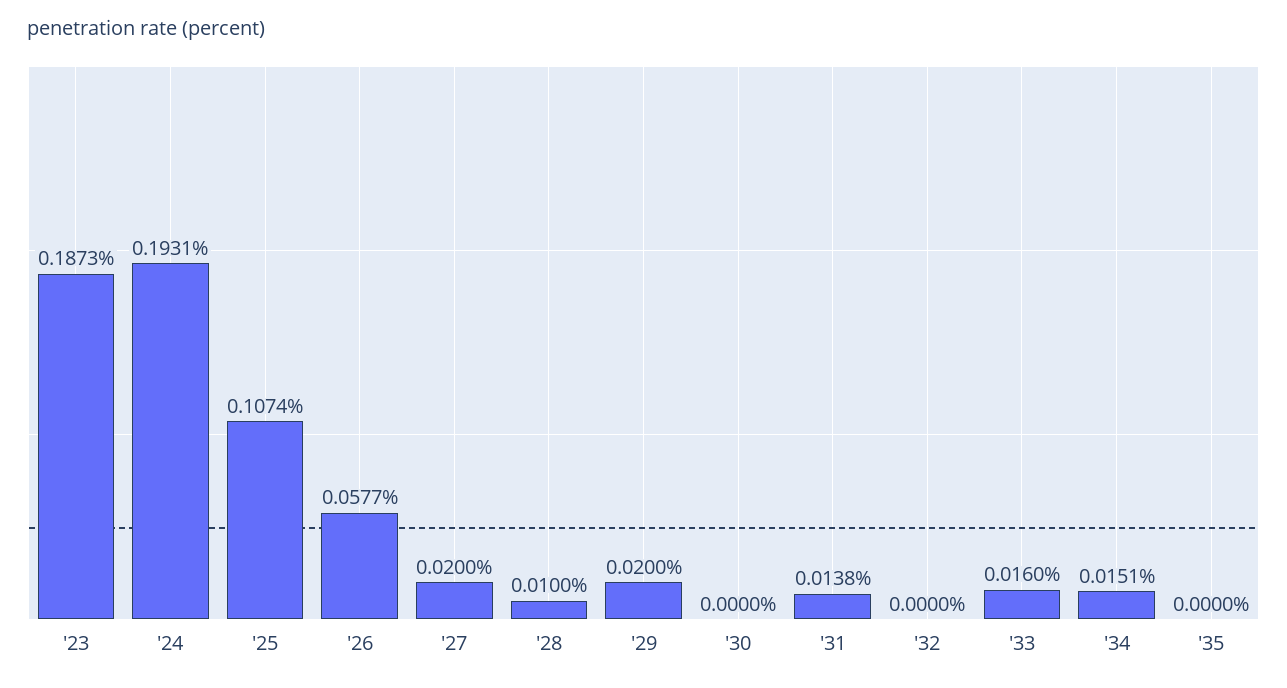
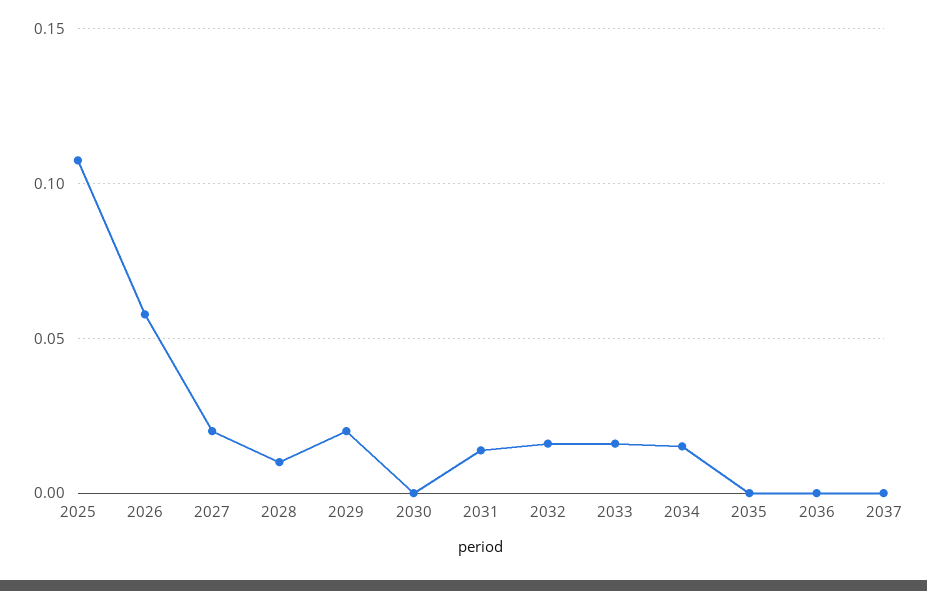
'23: 0.1873 -> none
'24: 0.1931 -> none
'32: 0 -> 0.015
2036: none -> 0
2037: none -> 0

